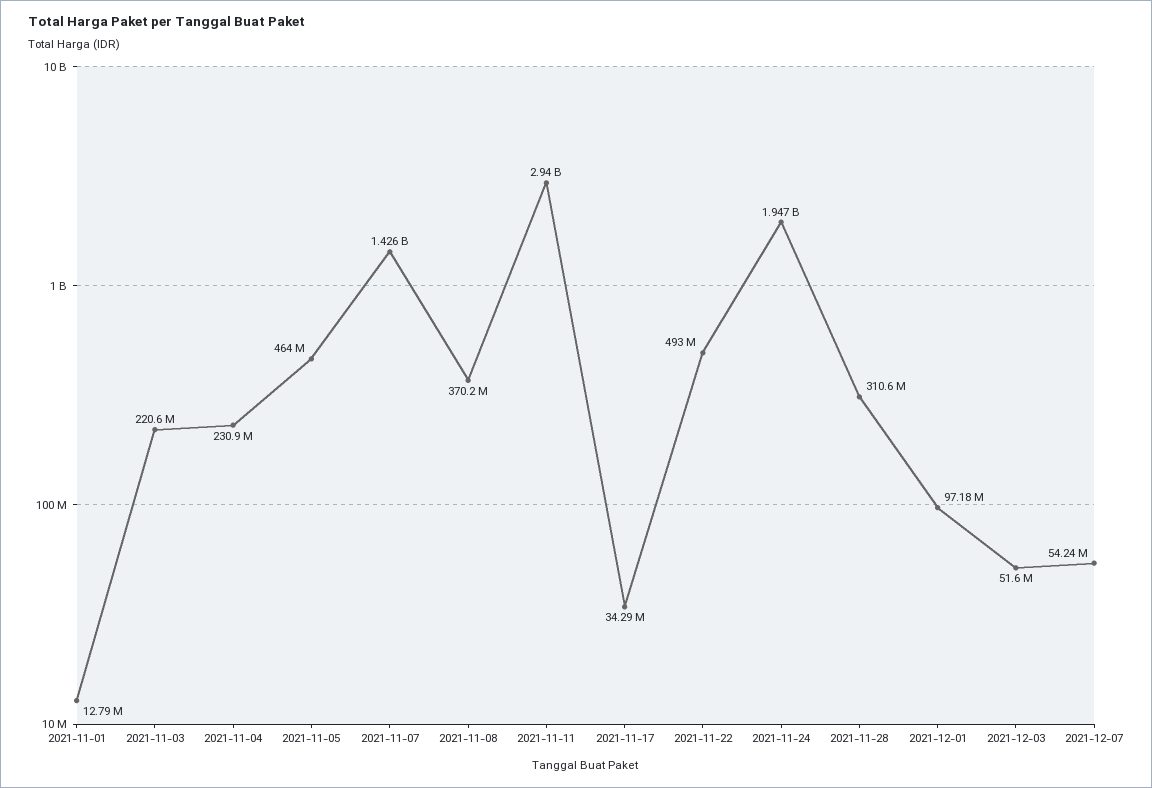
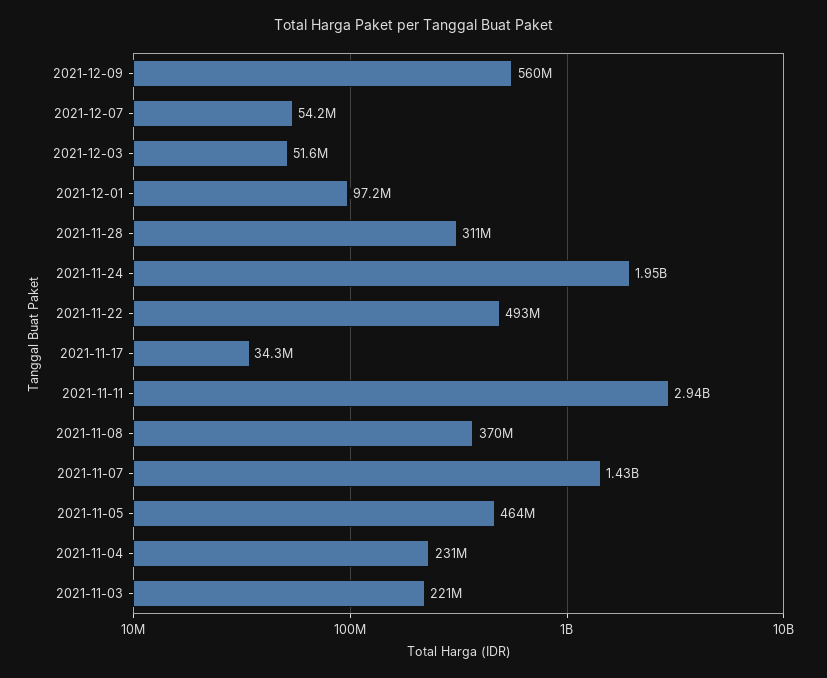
2021-11-01: 12790000 -> none
2021-12-09: none -> 560000000

